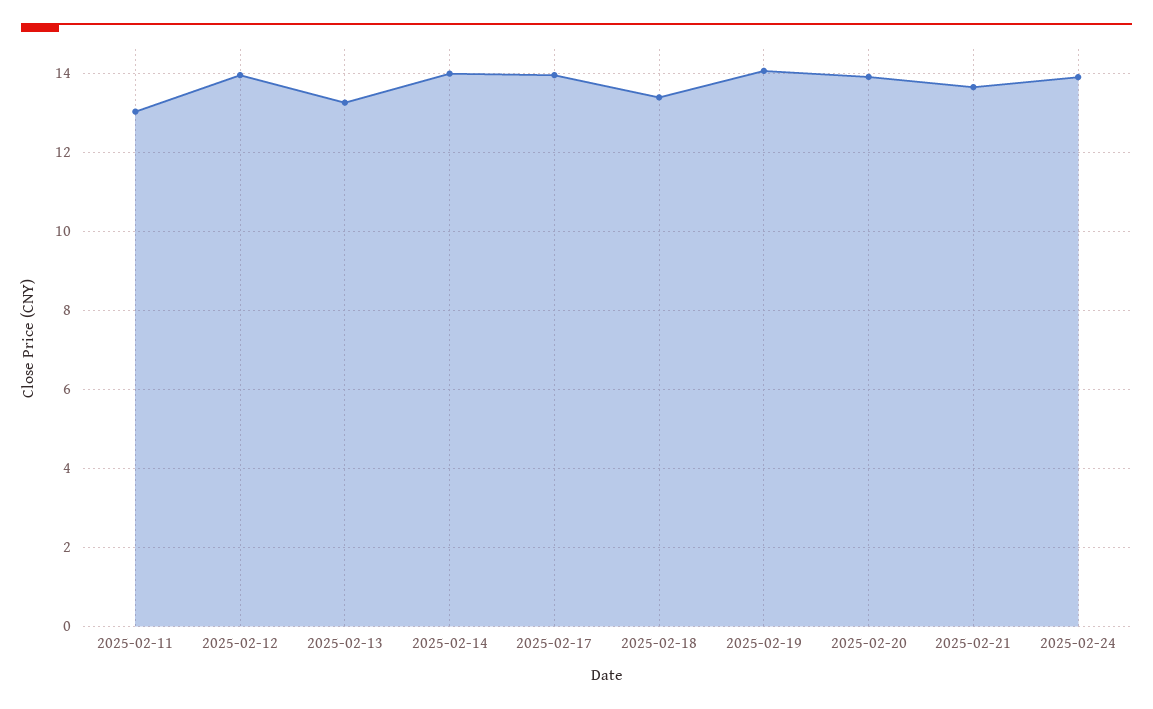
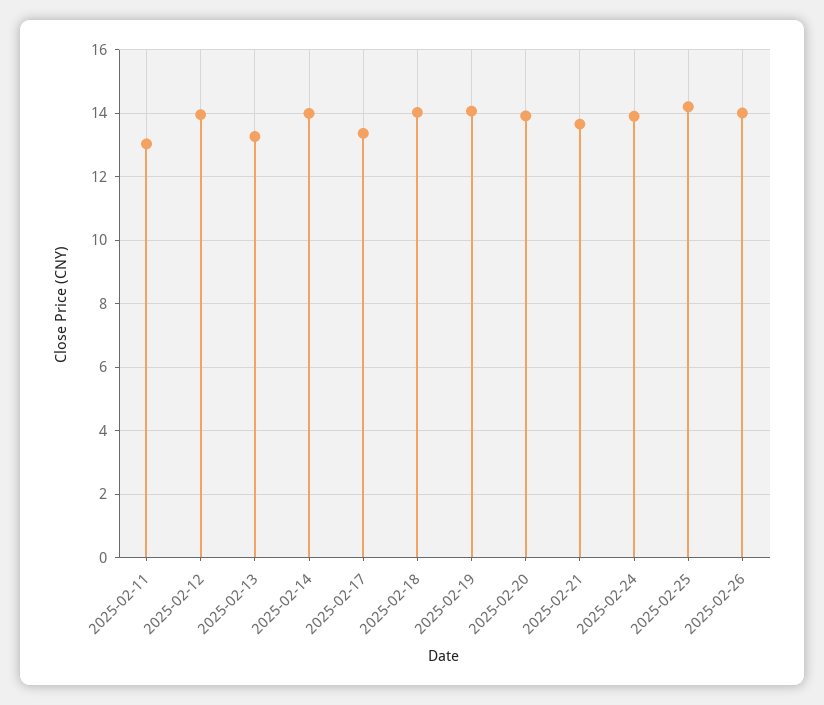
2025-02-17: 14 -> 13.4
2025-02-18: 13.4 -> 14
2025-02-25: none -> 14.2
2025-02-26: none -> 14

